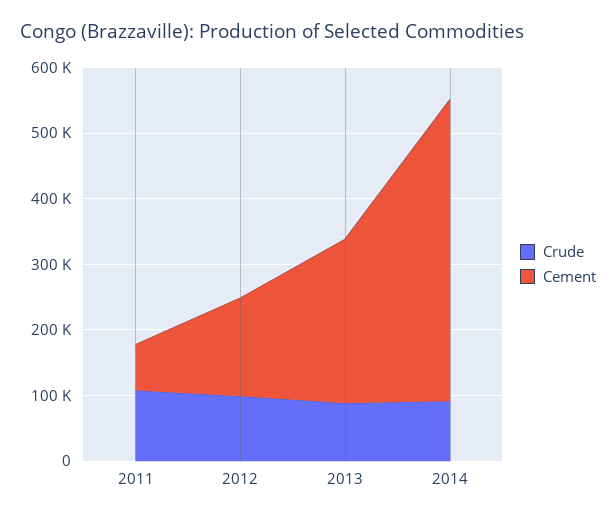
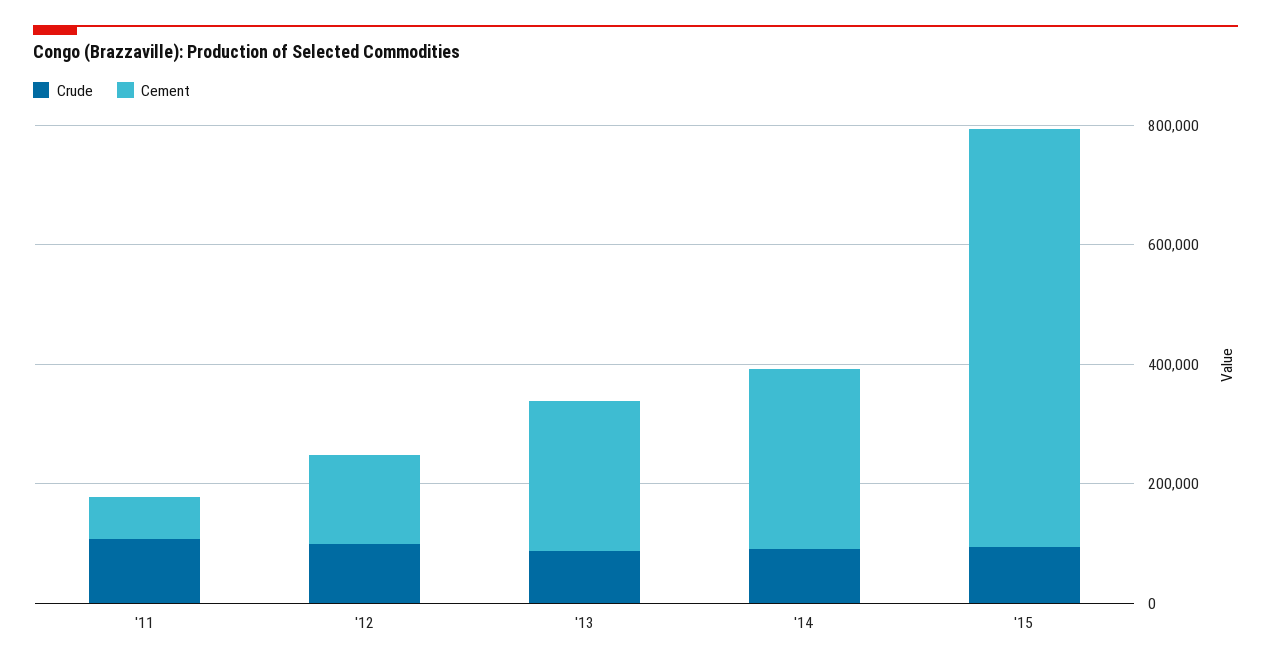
Cement, 2014: 460000 -> 300000
Crude, '15: none -> 100000
Cement, '15: none -> 700000

